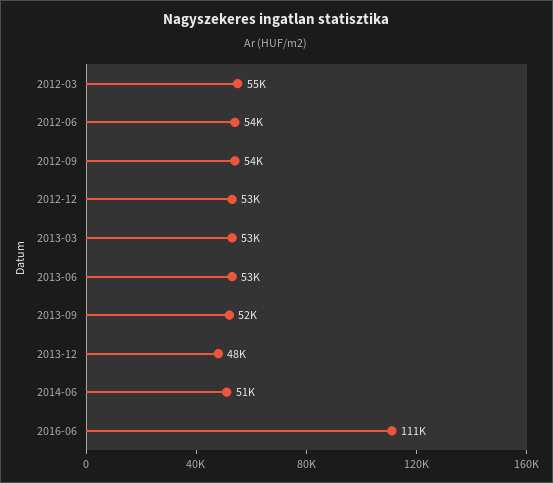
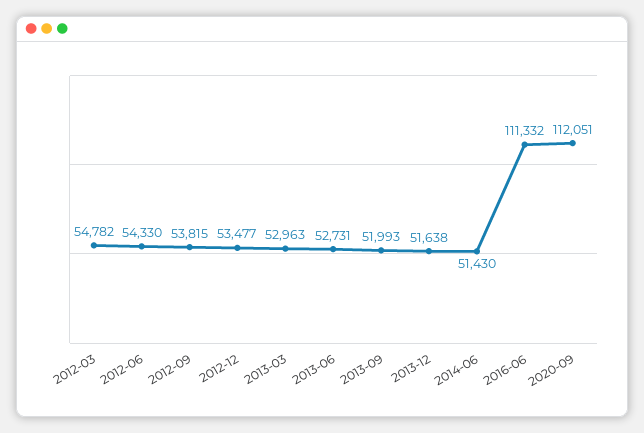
2013-12: 48000 -> 51638
2020-09: none -> 112051

